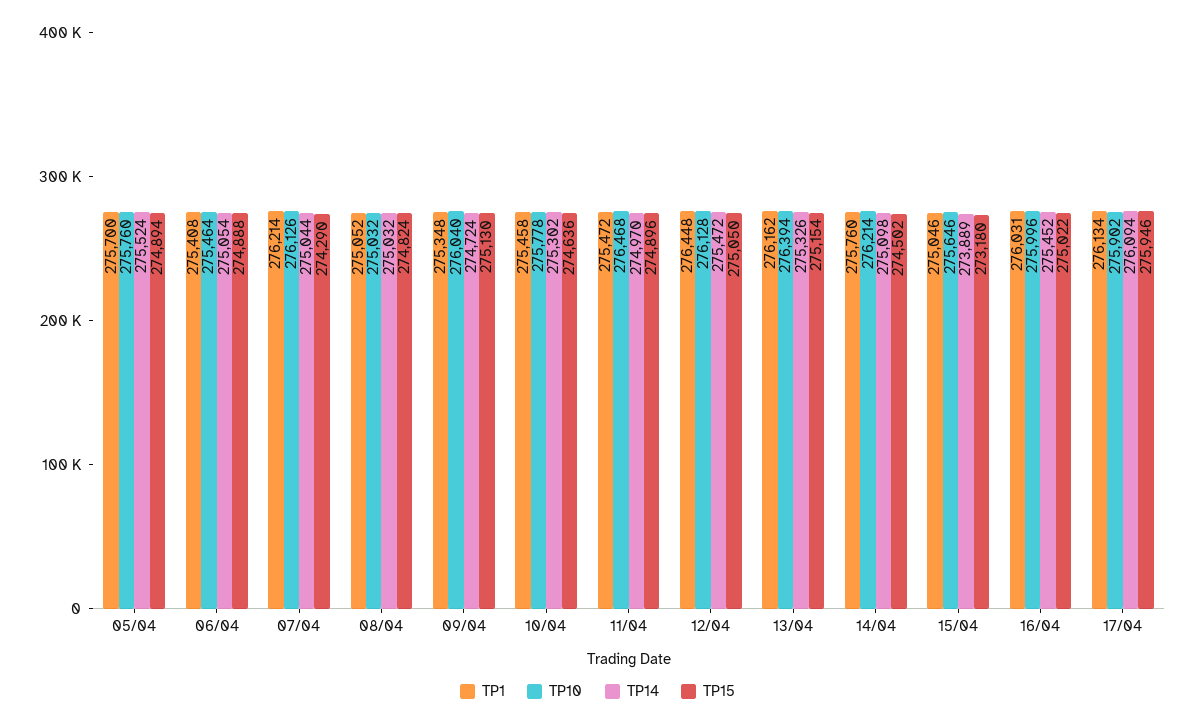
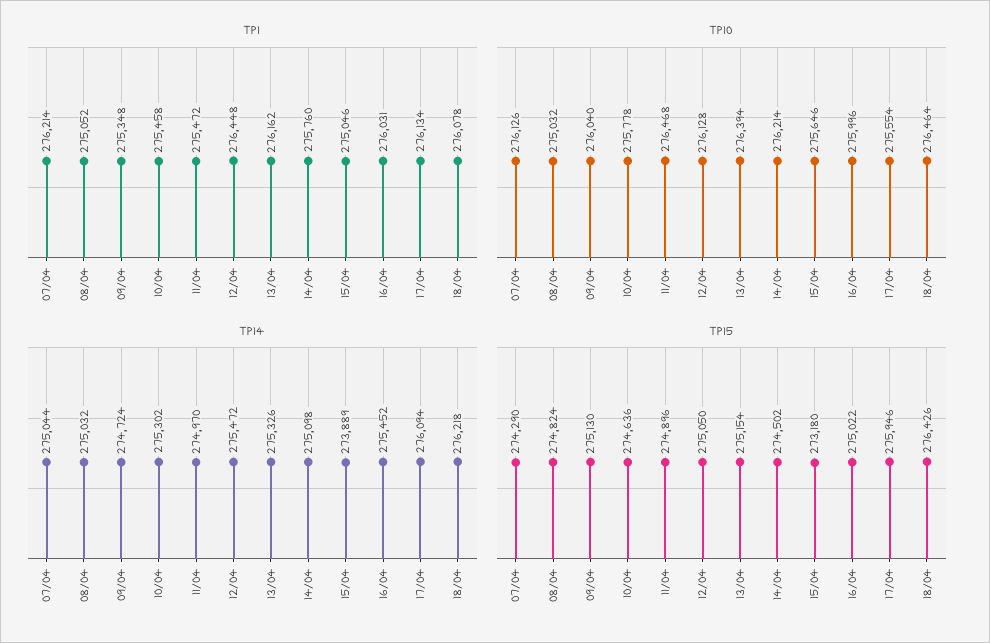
TP1, 05/04: 275700 -> none
TP10, 05/04: 275760 -> none
TP14, 05/04: 275524 -> none
TP15, 05/04: 274894 -> none
TP1, 06/04: 275408 -> none
TP10, 06/04: 275464 -> none
TP14, 06/04: 275054 -> none
TP15, 06/04: 274888 -> none
TP10, 17/04: 275902 -> 275554
TP1, 18/04: none -> 276078
TP10, 18/04: none -> 276464
TP14, 18/04: none -> 276218
TP15, 18/04: none -> 276426

